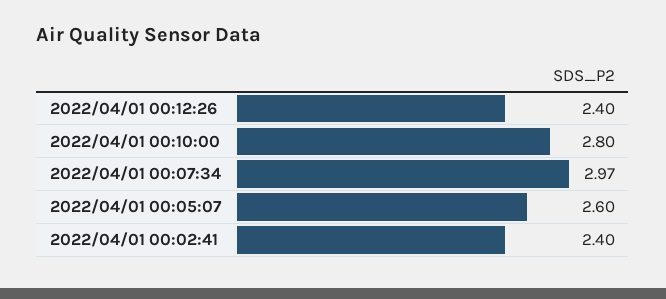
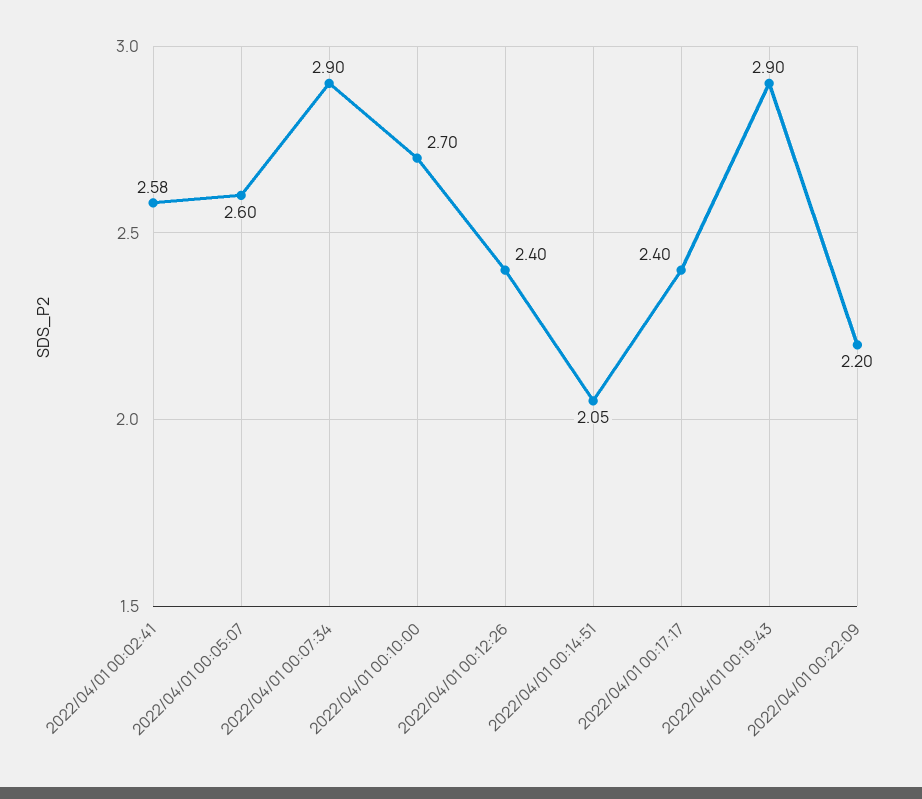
2022/04/01 00:10:00: 2.8 -> 2.7
2022/04/01 00:07:34: 2.97 -> 2.9
2022/04/01 00:02:41: 2.4 -> 2.58
2022/04/01 00:14:51: none -> 2.05
2022/04/01 00:17:17: none -> 2.4
2022/04/01 00:19:43: none -> 2.9
2022/04/01 00:22:09: none -> 2.2

